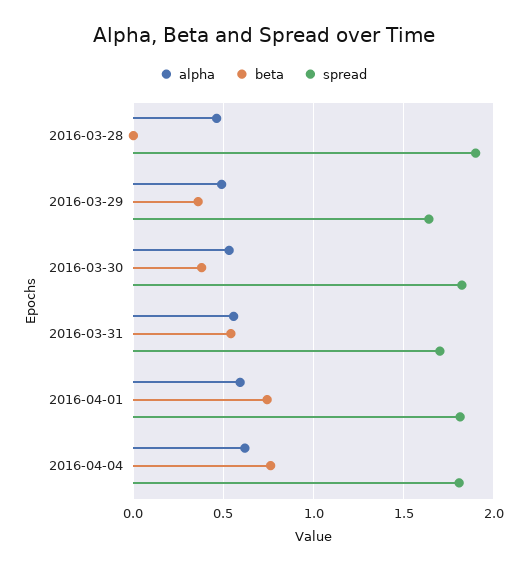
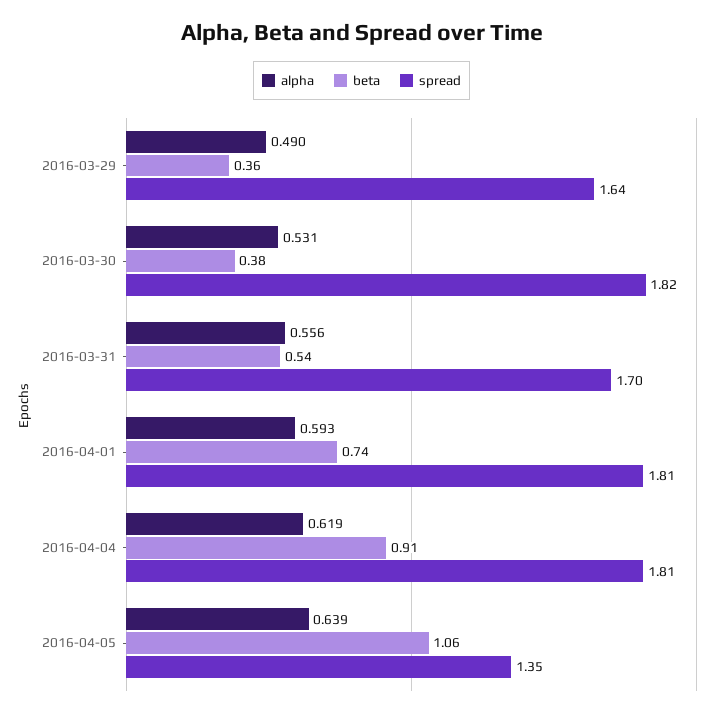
alpha, 2016-03-28: 0.45 -> none
beta, 2016-03-28: 0 -> none
spread, 2016-03-28: 1.9 -> none
beta, 2016-04-04: 0.75 -> 0.91
alpha, 2016-04-05: none -> 0.639
beta, 2016-04-05: none -> 1.06
spread, 2016-04-05: none -> 1.35

